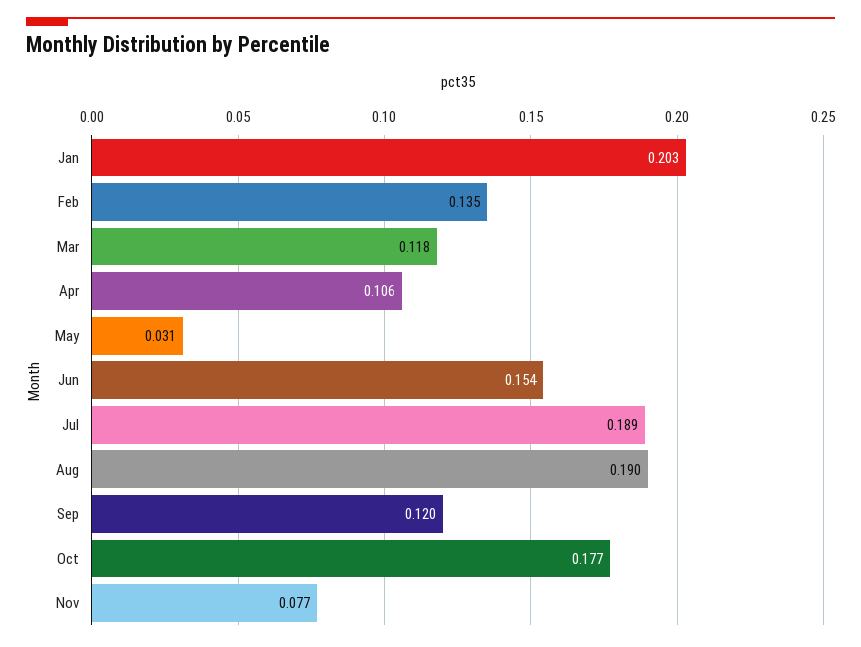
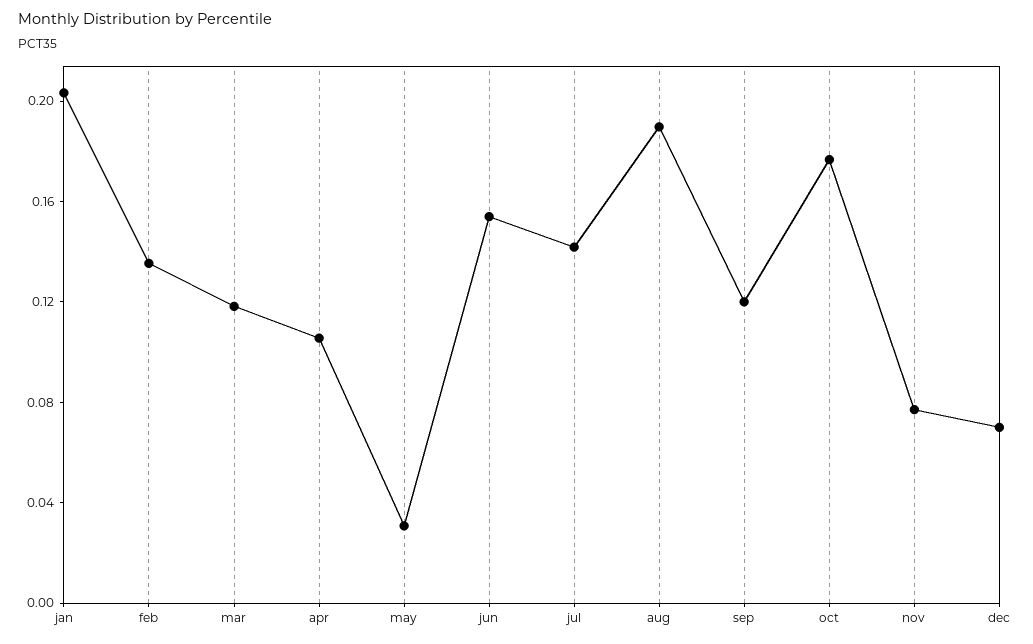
Jul: 0.189 -> 0.14
dec: none -> 0.07

